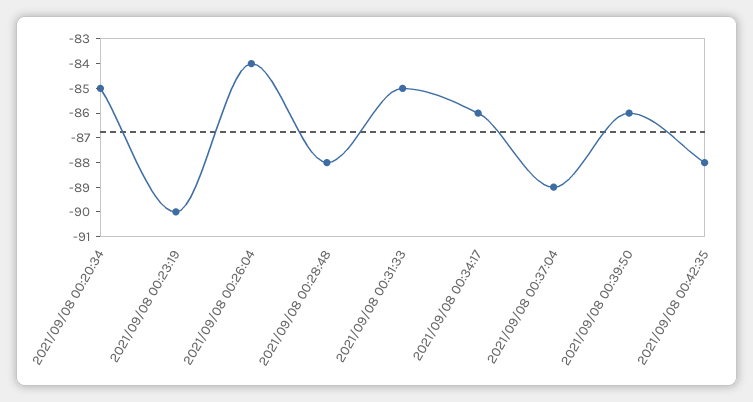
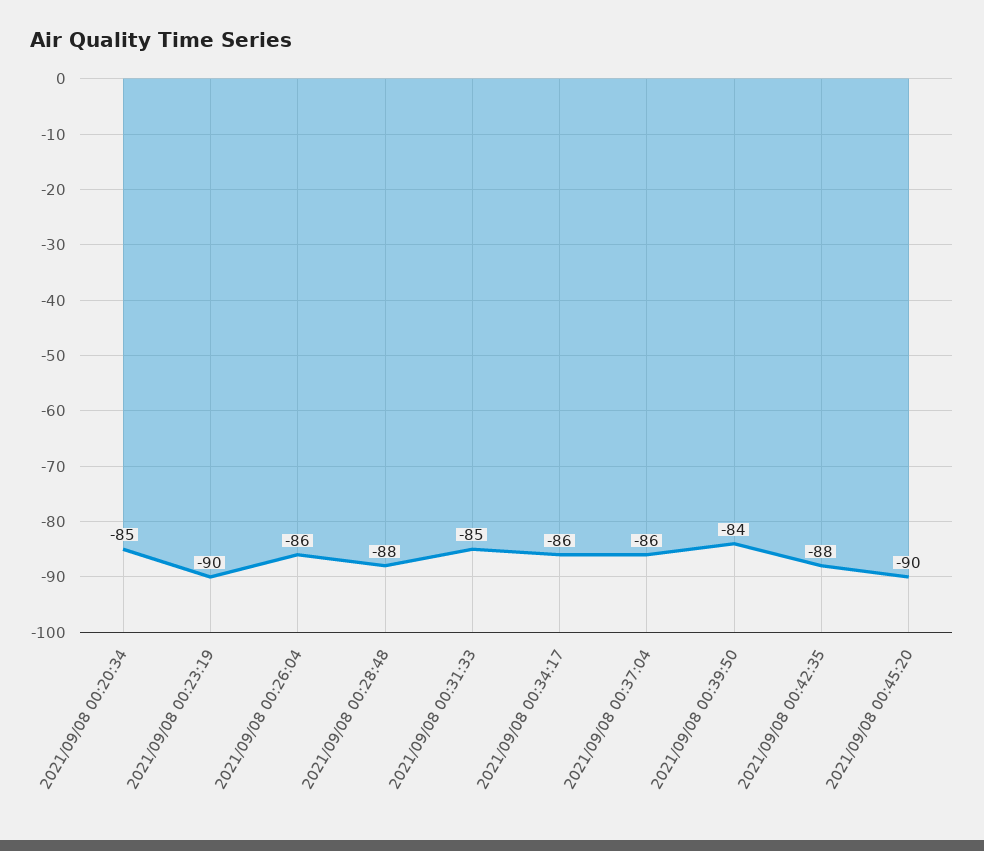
2021/09/08 00:26:04: -84 -> -86
2021/09/08 00:37:04: -89 -> -86
2021/09/08 00:39:50: -86 -> -84
2021/09/08 00:45:20: none -> -90

